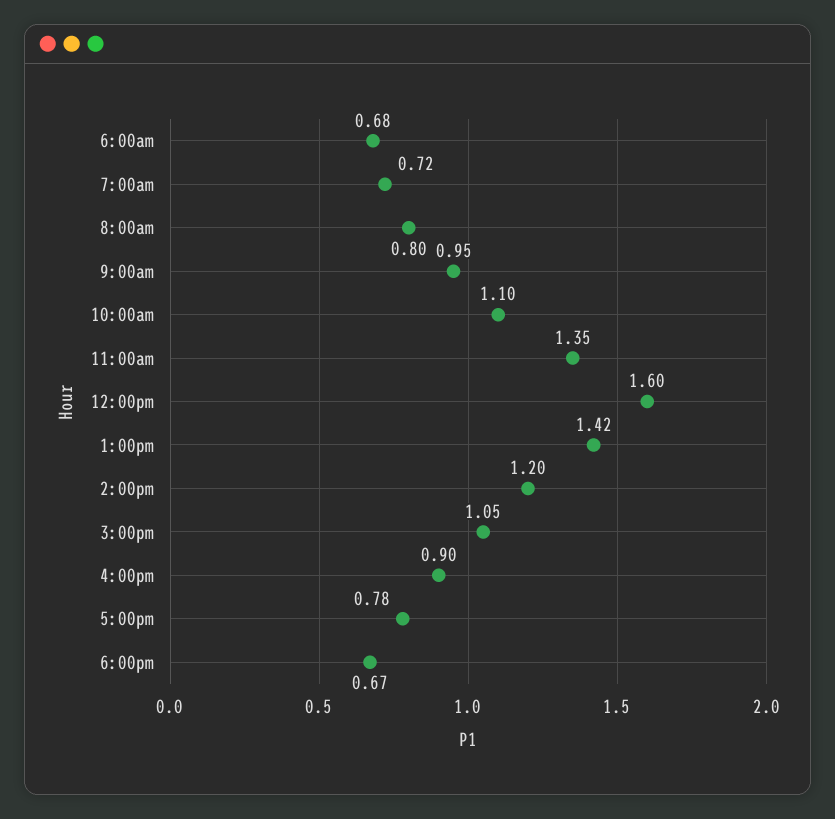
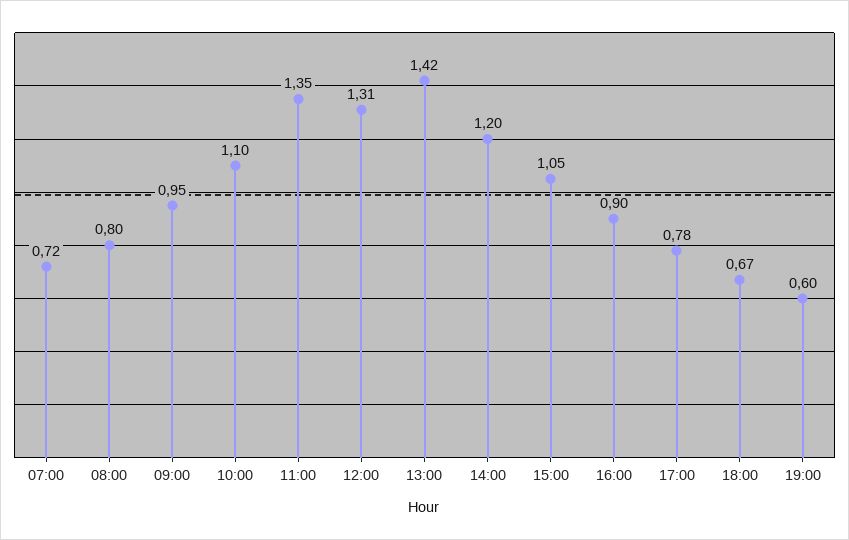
6:00am: 0.68 -> none
12:00pm: 1.6 -> 1.31
19:00: none -> 0.6

